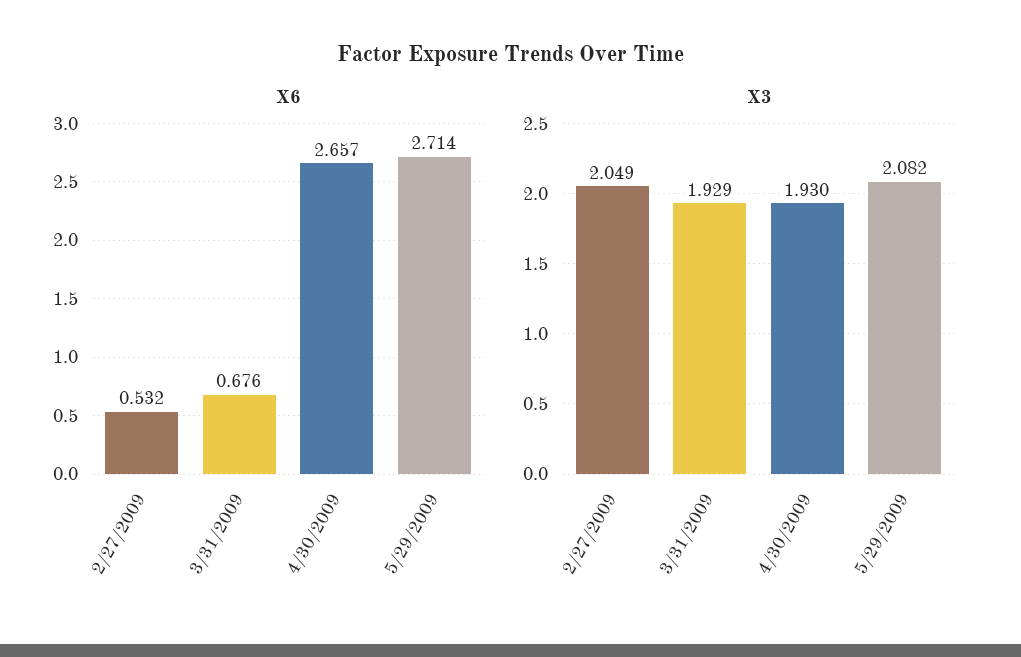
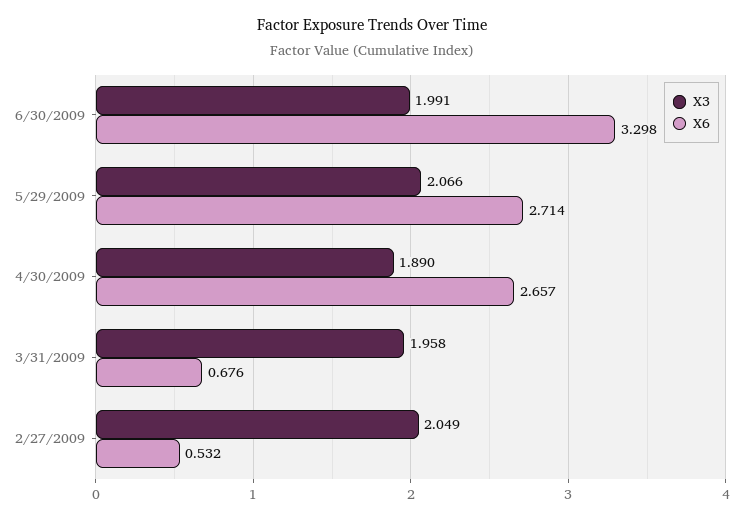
X3, 3/31/2009: 1.929 -> 1.958
X3, 4/30/2009: 1.93 -> 1.89
X3, 5/29/2009: 2.082 -> 2.066
X3, 6/30/2009: none -> 1.991
X6, 6/30/2009: none -> 3.298

